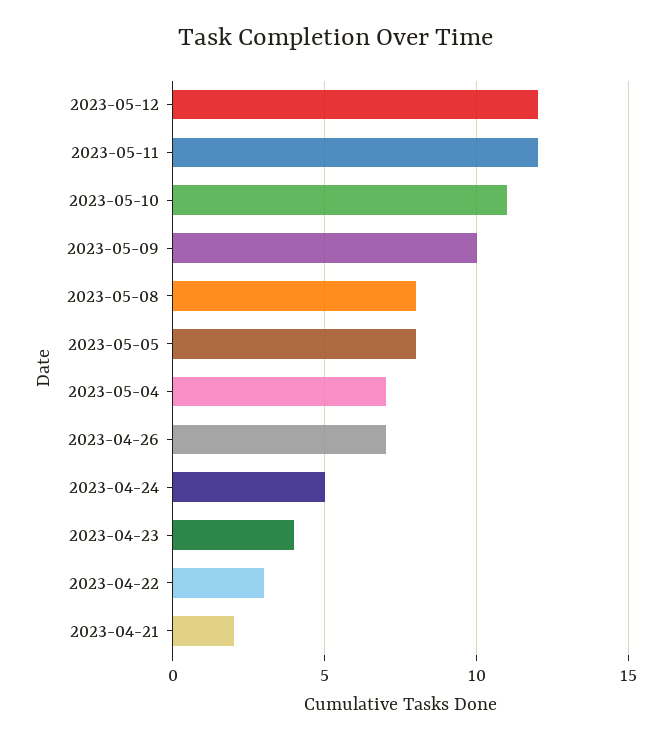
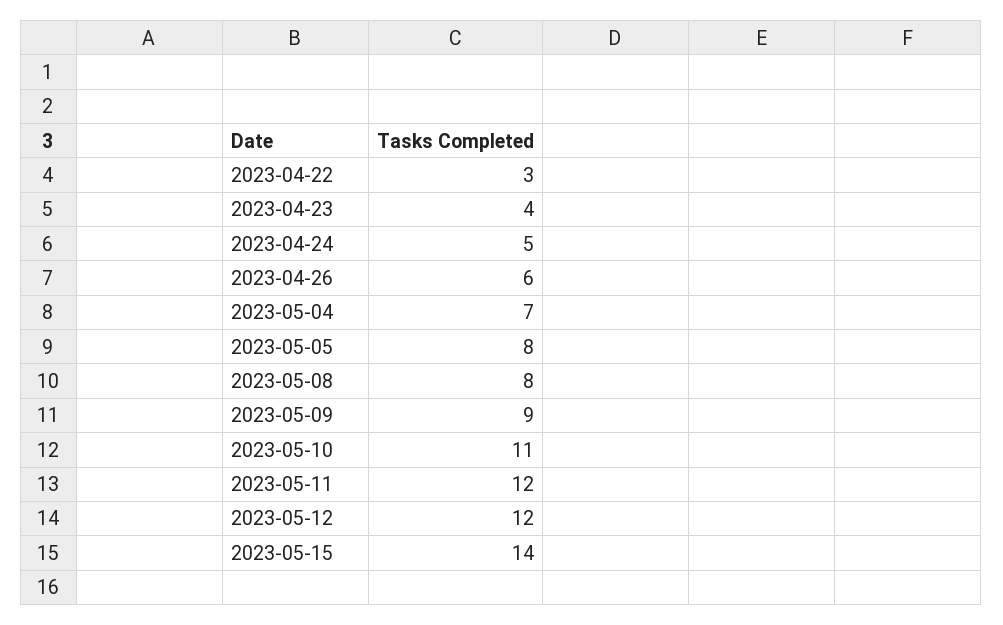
2023-05-09: 10 -> 9
2023-04-26: 7 -> 6
2023-04-21: 2 -> none
2023-05-15: none -> 14

